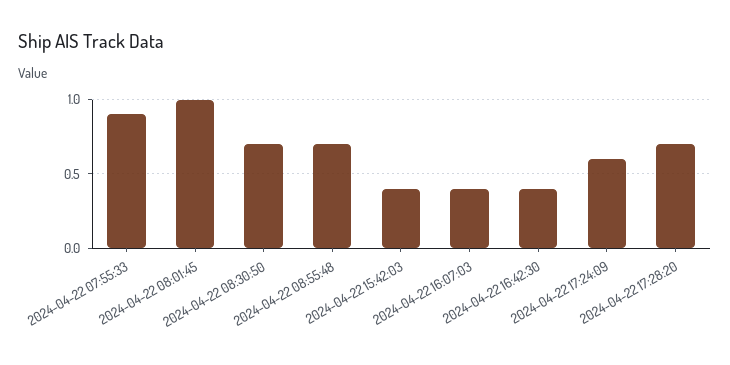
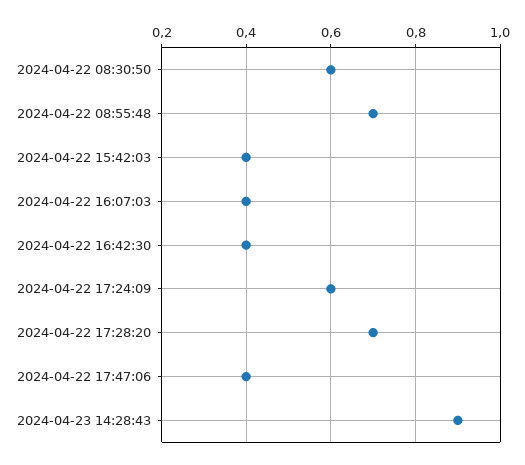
2024-04-22 07:55:33: 0.9 -> none
2024-04-22 08:01:45: 1 -> none
2024-04-22 08:30:50: 0.7 -> 0.6
2024-04-22 17:47:06: none -> 0.4
2024-04-23 14:28:43: none -> 0.9

